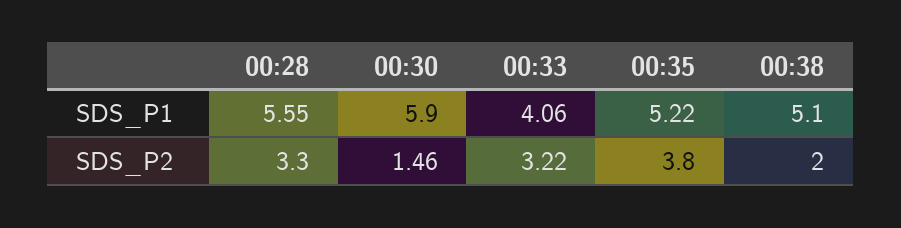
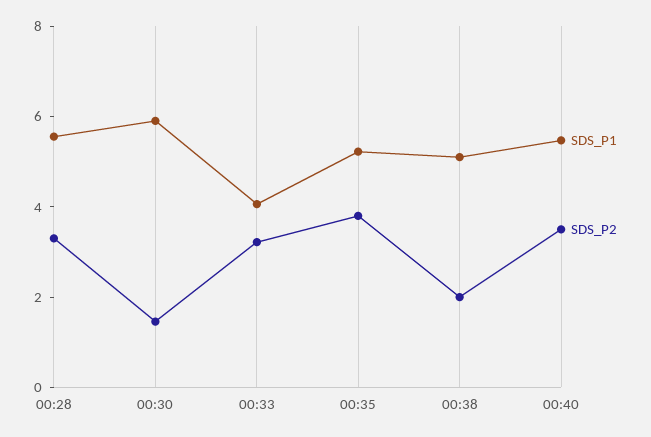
SDS_P1, 00:40: none -> 5.5
SDS_P2, 00:40: none -> 3.5

